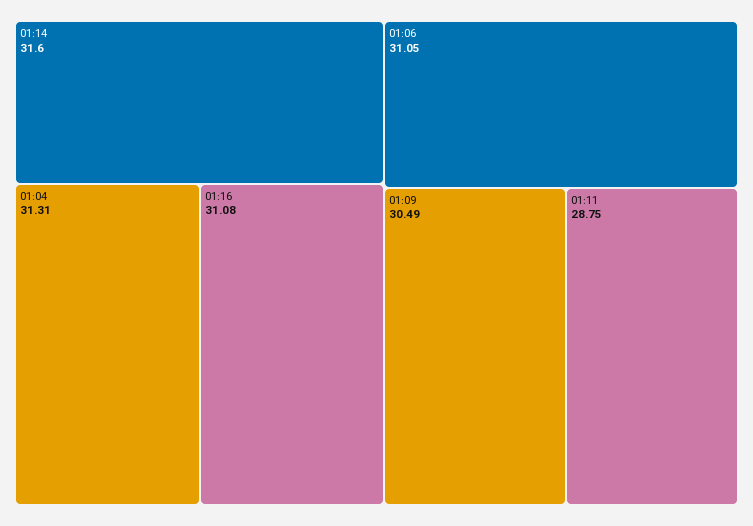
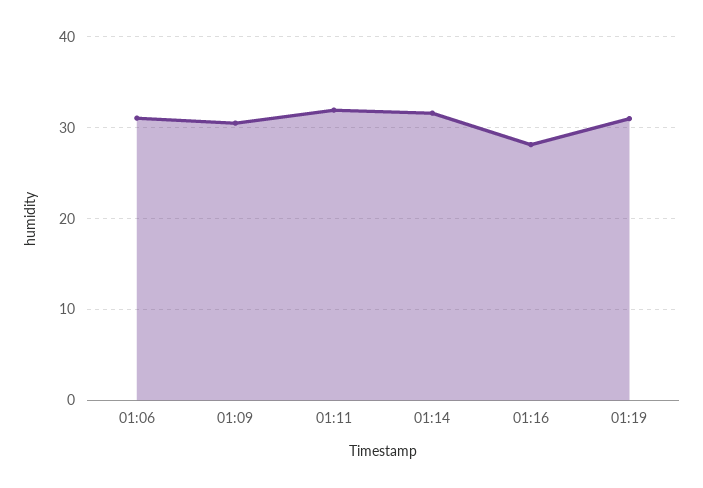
01:04: 31.31 -> none
01:16: 31.08 -> 28
01:11: 28.75 -> 32
01:19: none -> 31

